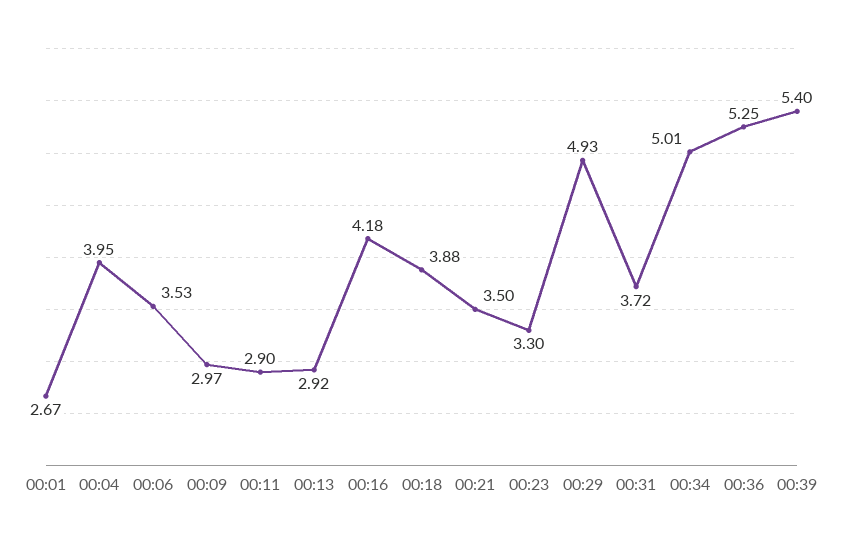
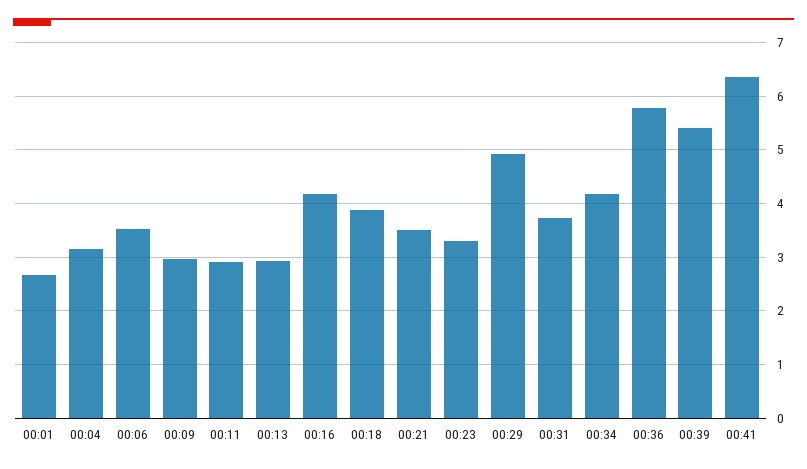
00:04: 3.95 -> 3.2
00:34: 5.01 -> 4.2
00:36: 5.25 -> 5.8
00:41: none -> 6.4

